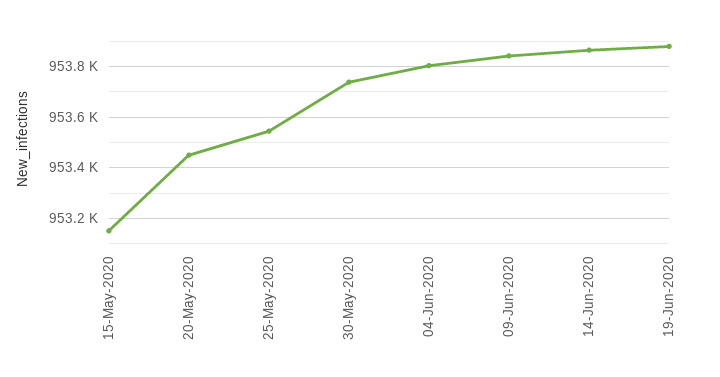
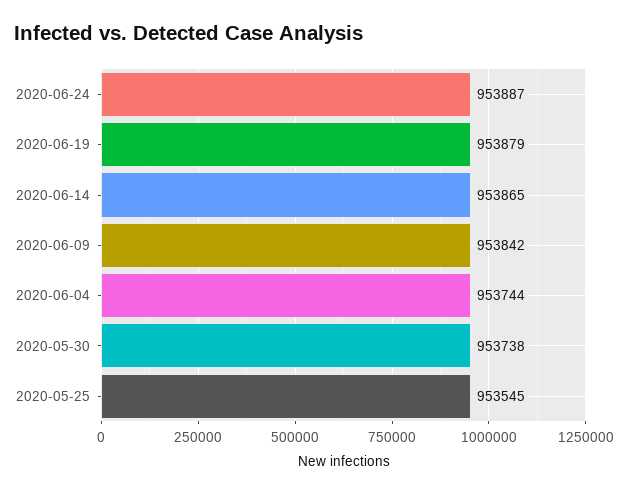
15-May-2020: 953150 -> none
20-May-2020: 953450 -> none
04-Jun-2020: 953800 -> 953744
2020-06-24: none -> 953887

